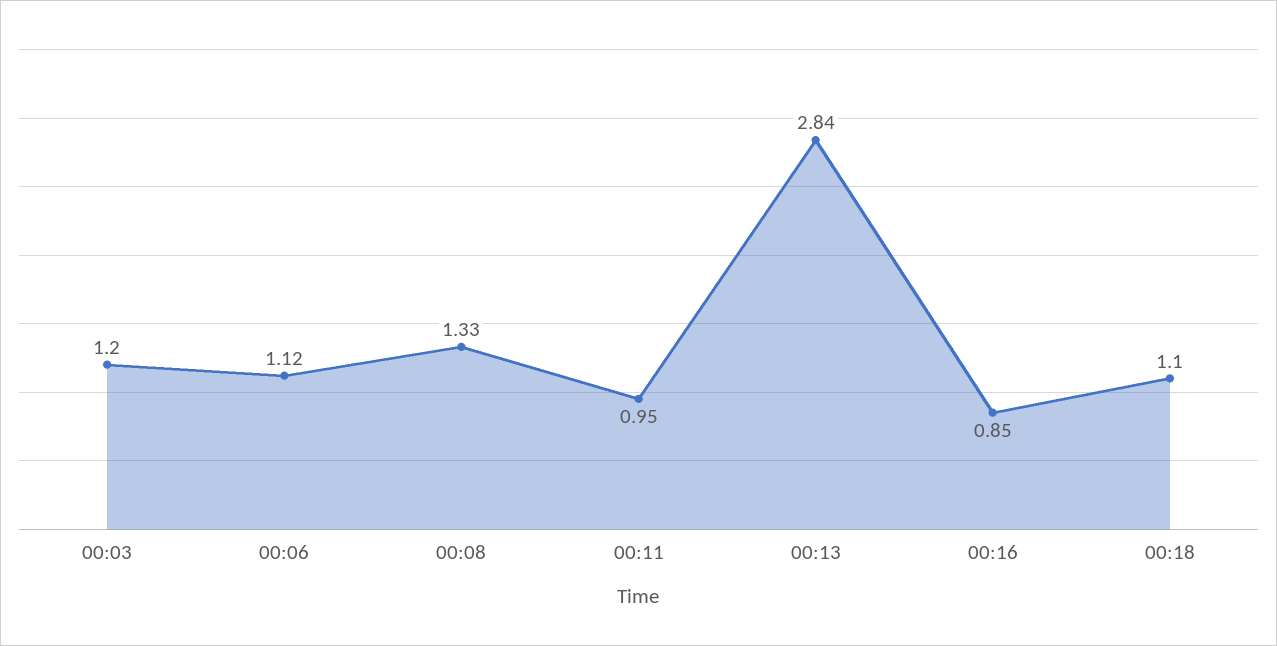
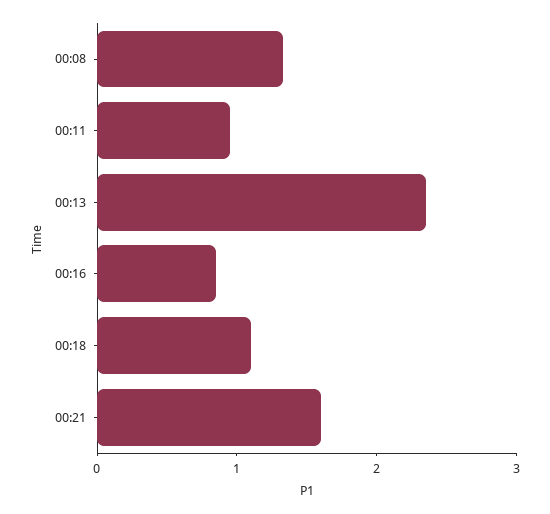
00:03: 1.2 -> none
00:06: 1.12 -> none
00:13: 2.84 -> 2.4
00:21: none -> 1.6

